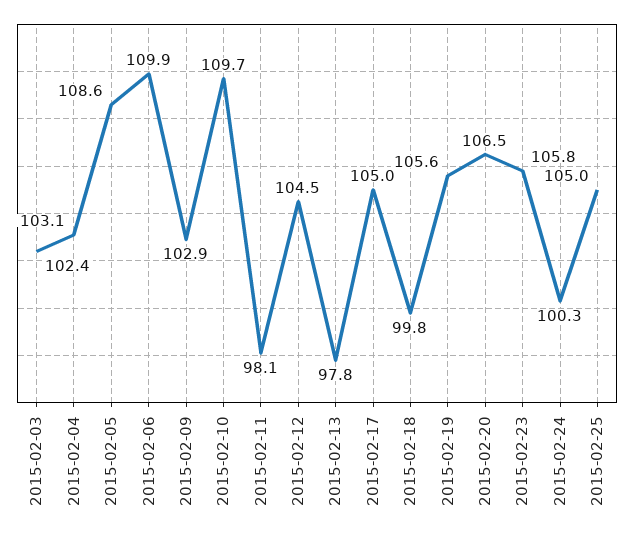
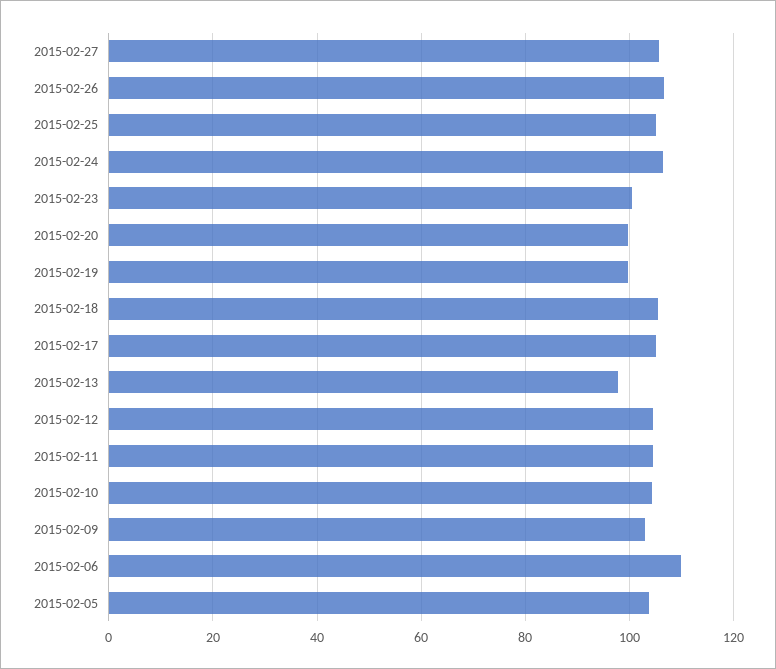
2015-02-03: 102.4 -> none
2015-02-04: 103.1 -> none
2015-02-05: 108.6 -> 104
2015-02-10: 109.7 -> 104
2015-02-11: 98.1 -> 104
2015-02-18: 99.8 -> 106
2015-02-19: 105.6 -> 100
2015-02-20: 106.5 -> 100
2015-02-23: 105.8 -> 100
2015-02-24: 100.3 -> 106
2015-02-27: none -> 106
2015-02-26: none -> 106

